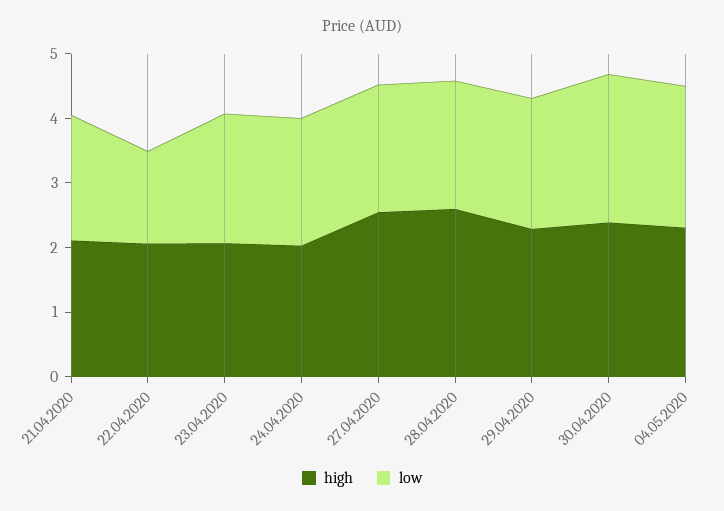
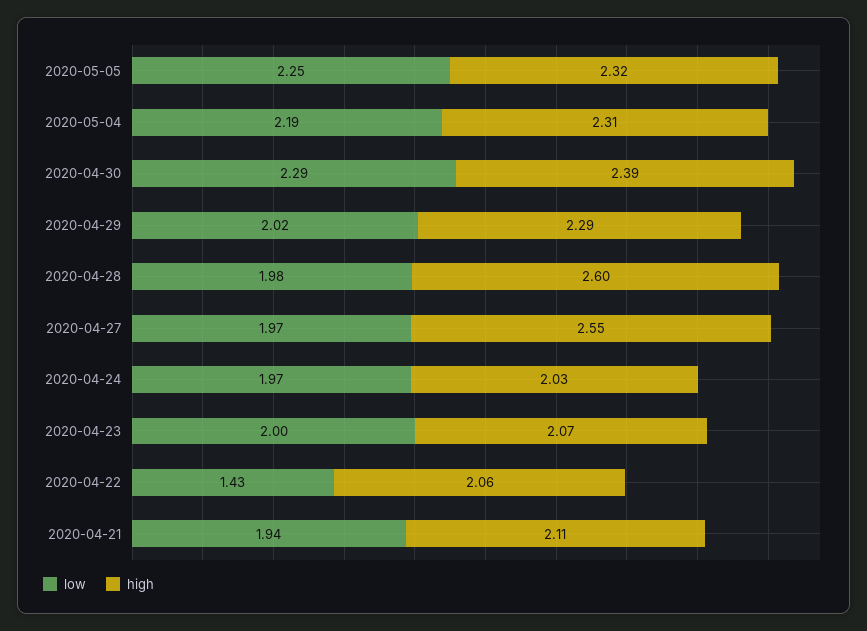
low, 2020-05-05: none -> 2.25
high, 2020-05-05: none -> 2.32

